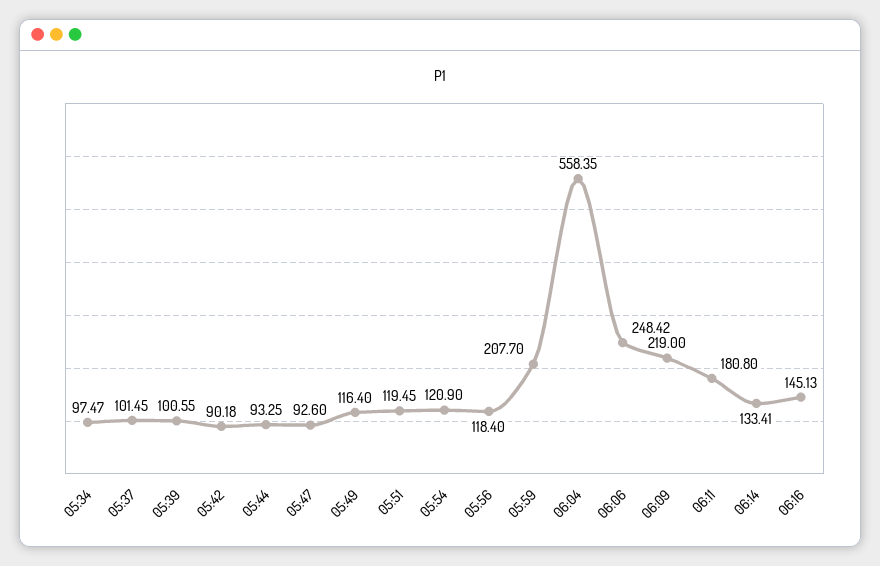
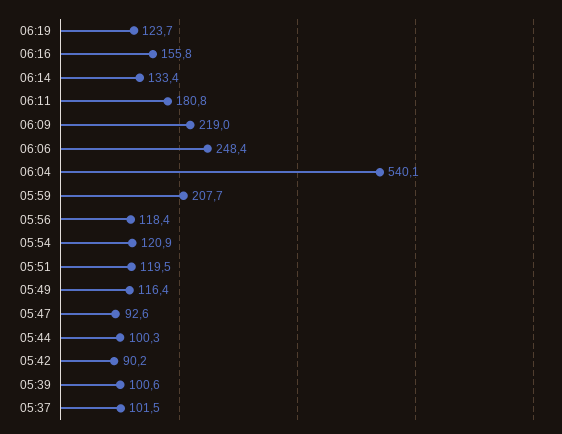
05:34: 97.47 -> none
05:44: 93.25 -> 100.3
06:04: 558.35 -> 540.1
06:16: 145.13 -> 155.8
06:19: none -> 123.7

